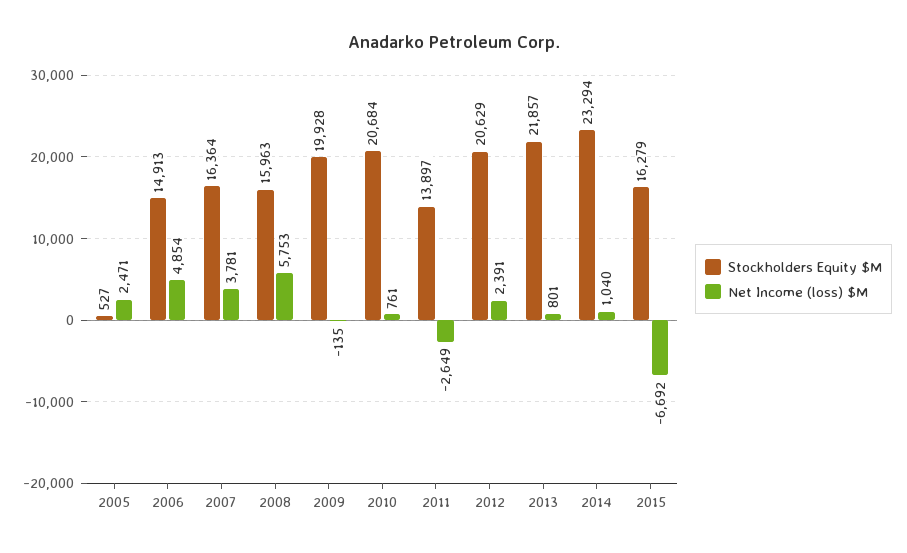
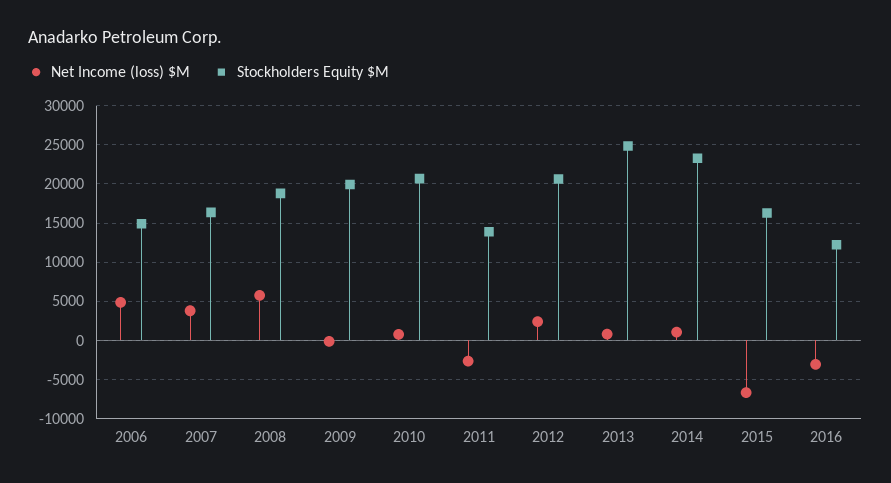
Stockholders Equity $M, 2005: 527 -> none
Net Income (loss) $M, 2005: 2471 -> none
Stockholders Equity $M, 2008: 15963 -> 19000
Stockholders Equity $M, 2013: 21857 -> 25000
Net Income (loss) $M, 2016: none -> -3000
Stockholders Equity $M, 2016: none -> 12000

